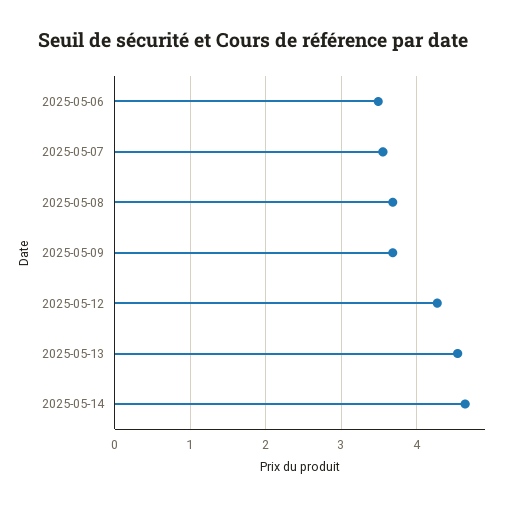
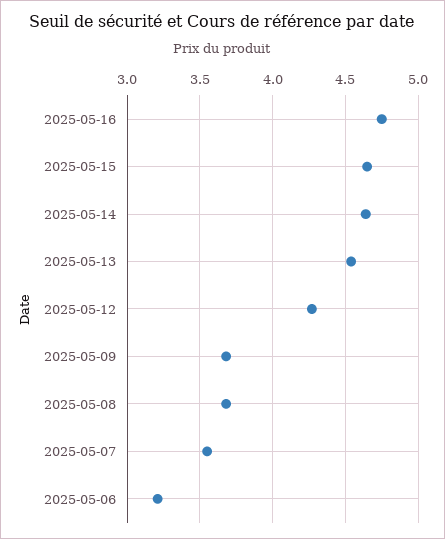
2025-05-06: 3.5 -> 3.2
2025-05-16: none -> 4.75
2025-05-15: none -> 4.65

